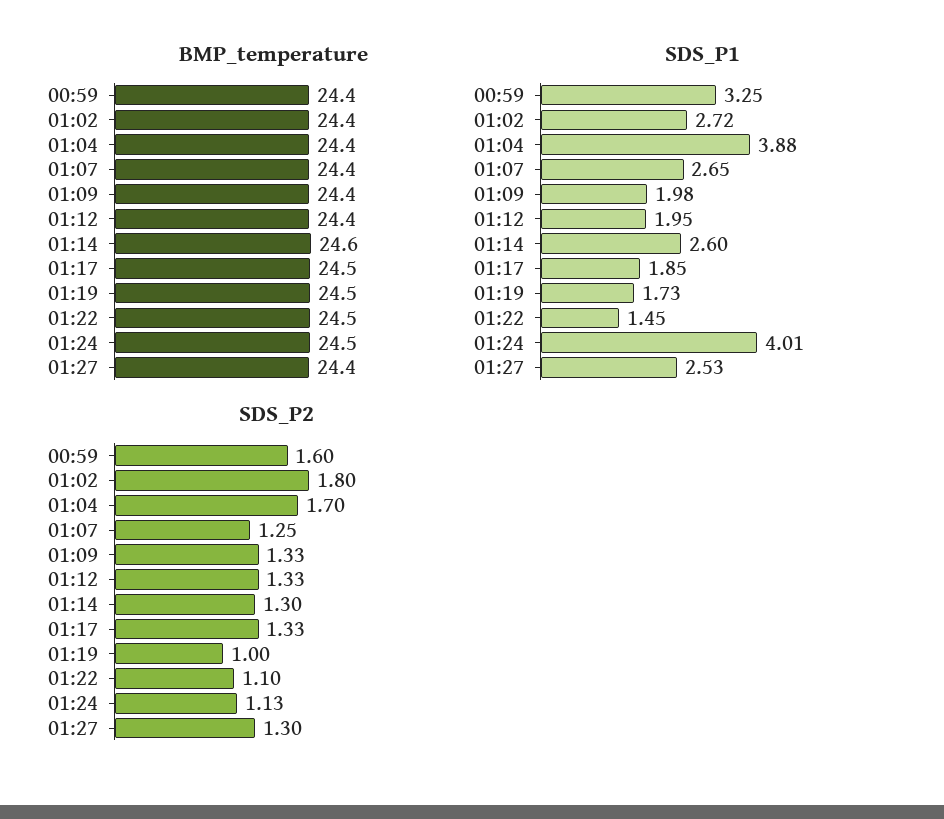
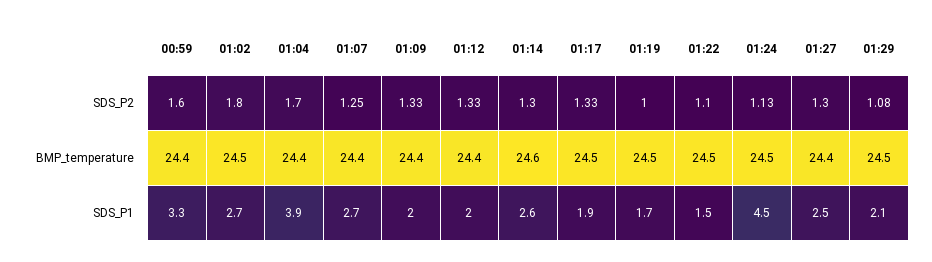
BMP_temperature, 01:02: 24.4 -> 24.5
SDS_P1, 01:24: 4.01 -> 4.5
SDS_P2, 01:29: none -> 1.08
BMP_temperature, 01:29: none -> 24.5
SDS_P1, 01:29: none -> 2.1

